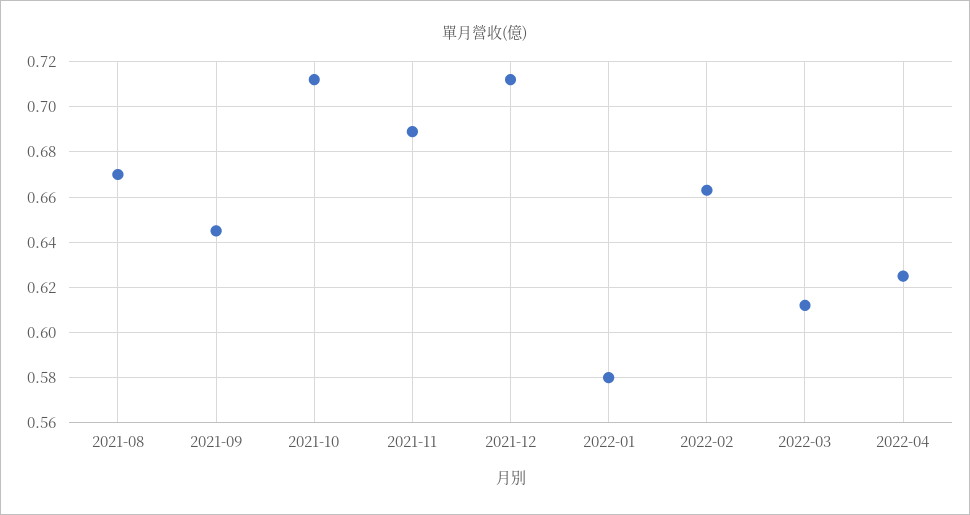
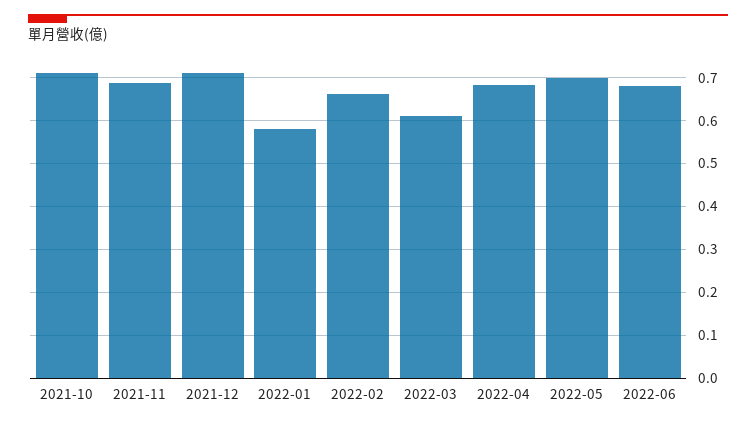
2021-08: 0.67 -> none
2021-09: 0.645 -> none
2022-04: 0.625 -> 0.68
2022-05: none -> 0.7
2022-06: none -> 0.68

